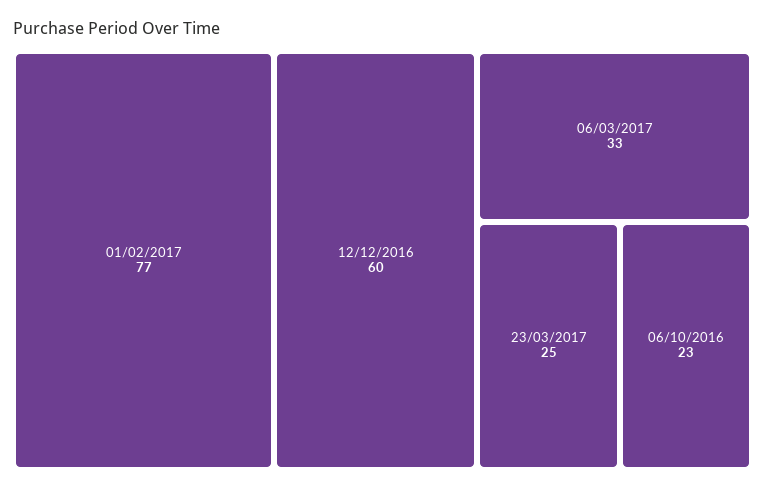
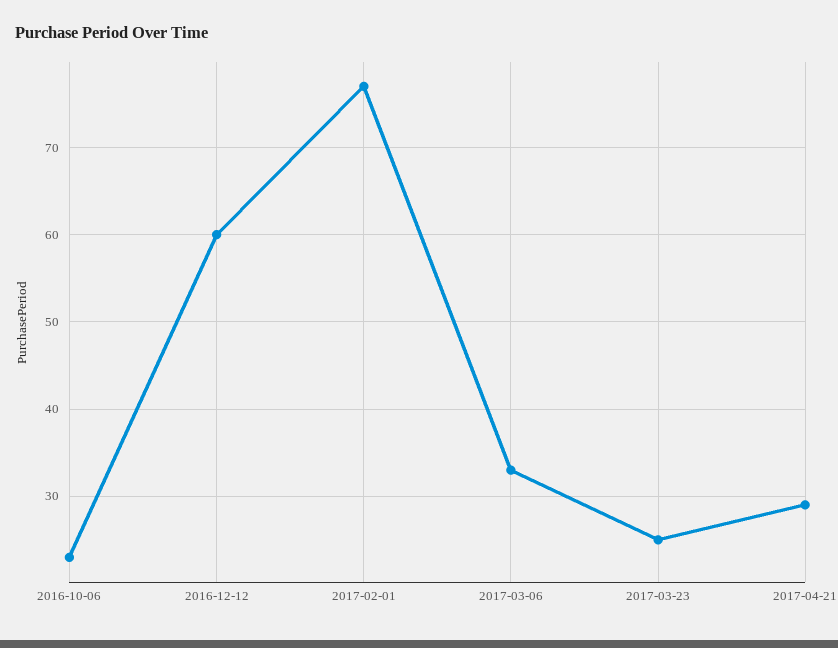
2017-04-21: none -> 29

